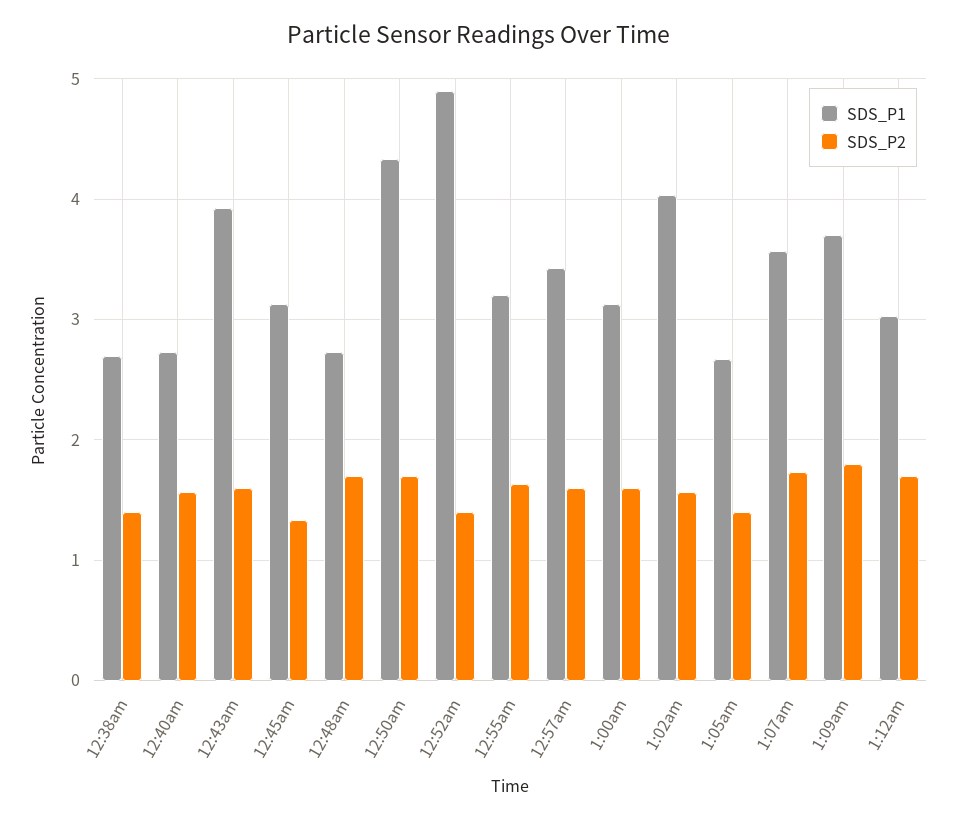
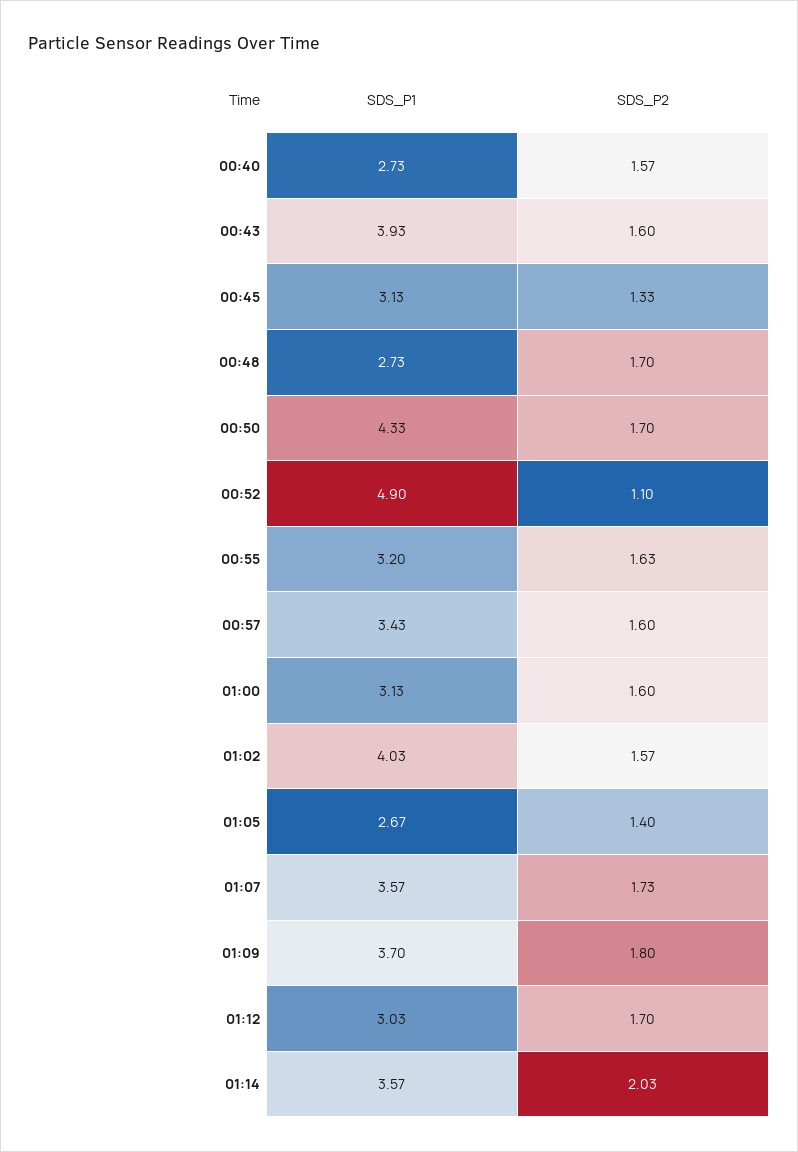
SDS_P1, 12:38am: 2.7 -> none
SDS_P2, 12:38am: 1.4 -> none
SDS_P2, 12:52am: 1.4 -> 1.1
SDS_P1, 01:14: none -> 3.57
SDS_P2, 01:14: none -> 2.03

